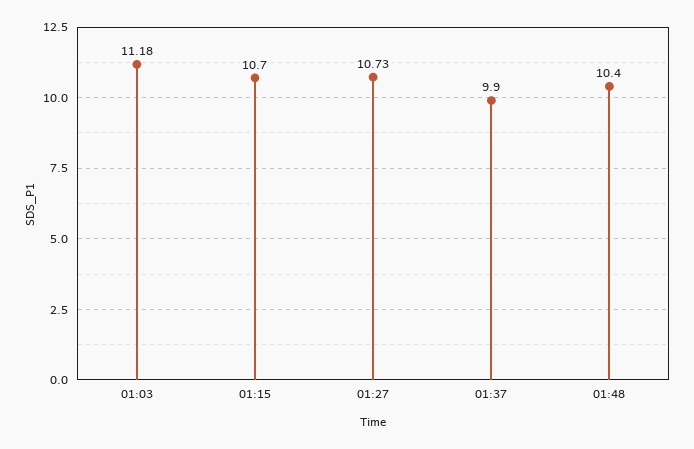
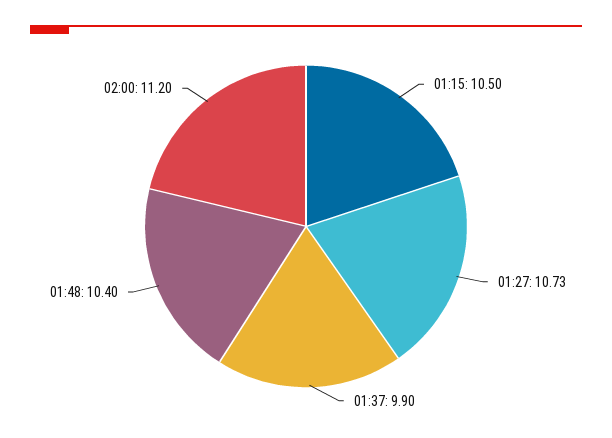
01:03: 11.18 -> none
01:15: 10.7 -> 10.5
02:00: none -> 11.2

